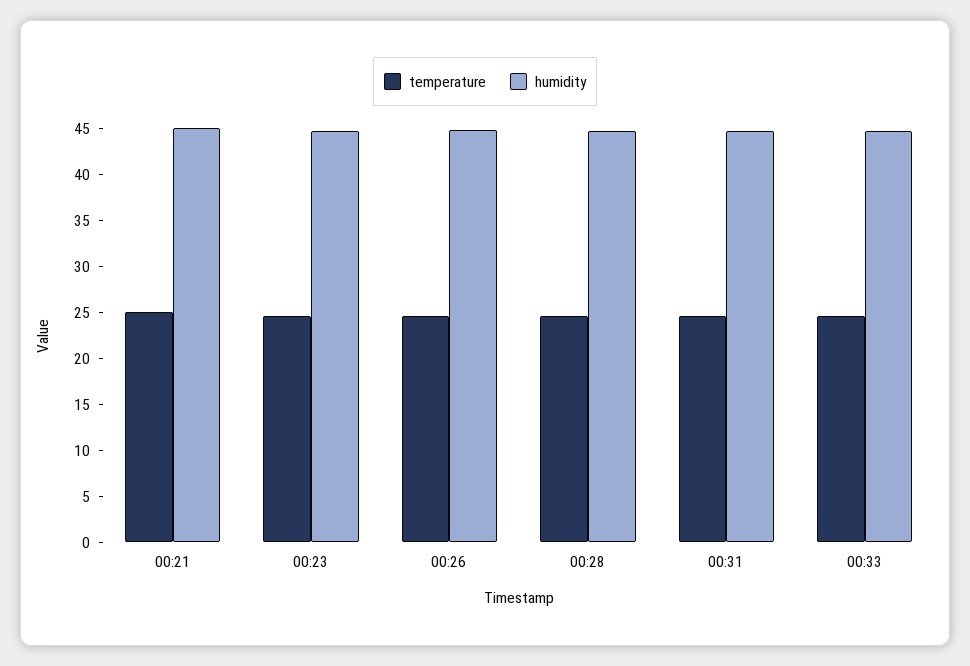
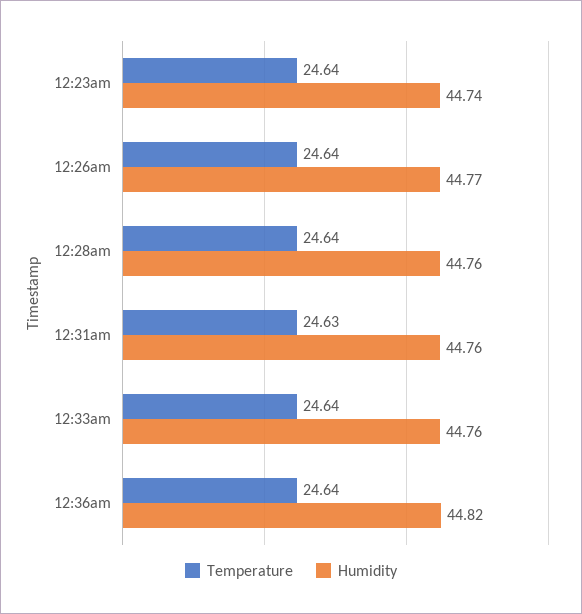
temperature, 00:21: 25 -> none
humidity, 00:21: 45 -> none
temperature, 12:36am: none -> 24.64
humidity, 12:36am: none -> 44.82

